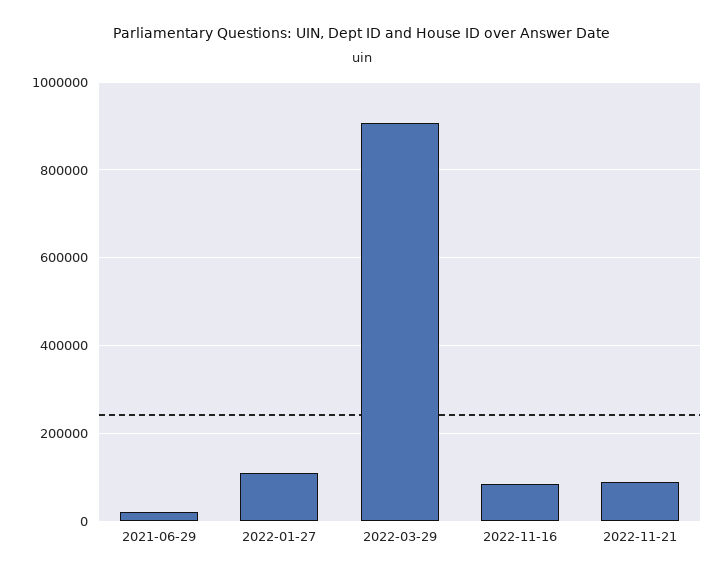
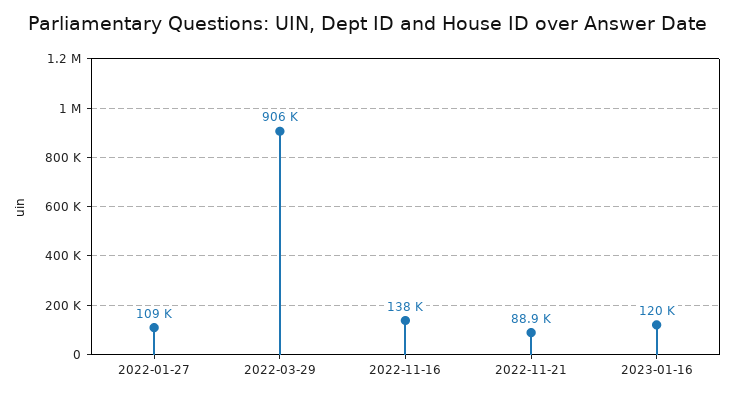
2021-06-29: 20000 -> none
2022-11-16: 80000 -> 138000
2023-01-16: none -> 120000

